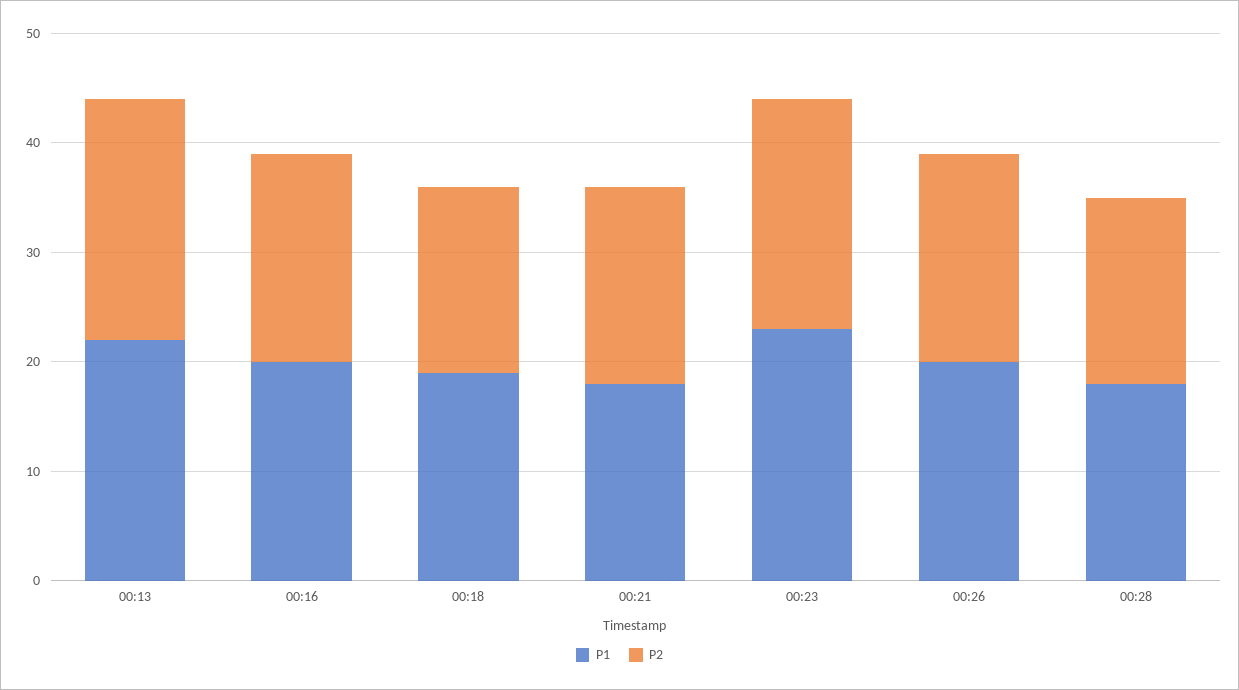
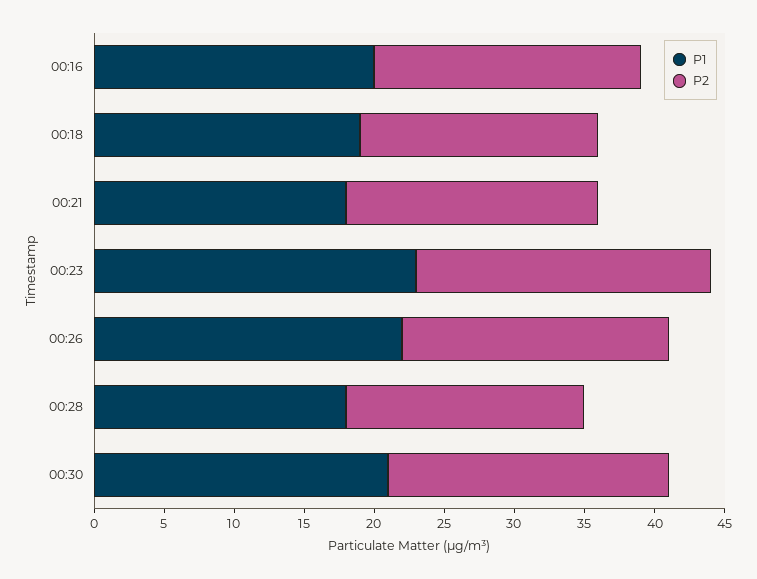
P1, 00:13: 22 -> none
P2, 00:13: 22 -> none
P1, 00:26: 20 -> 22
P1, 00:30: none -> 21
P2, 00:30: none -> 20

